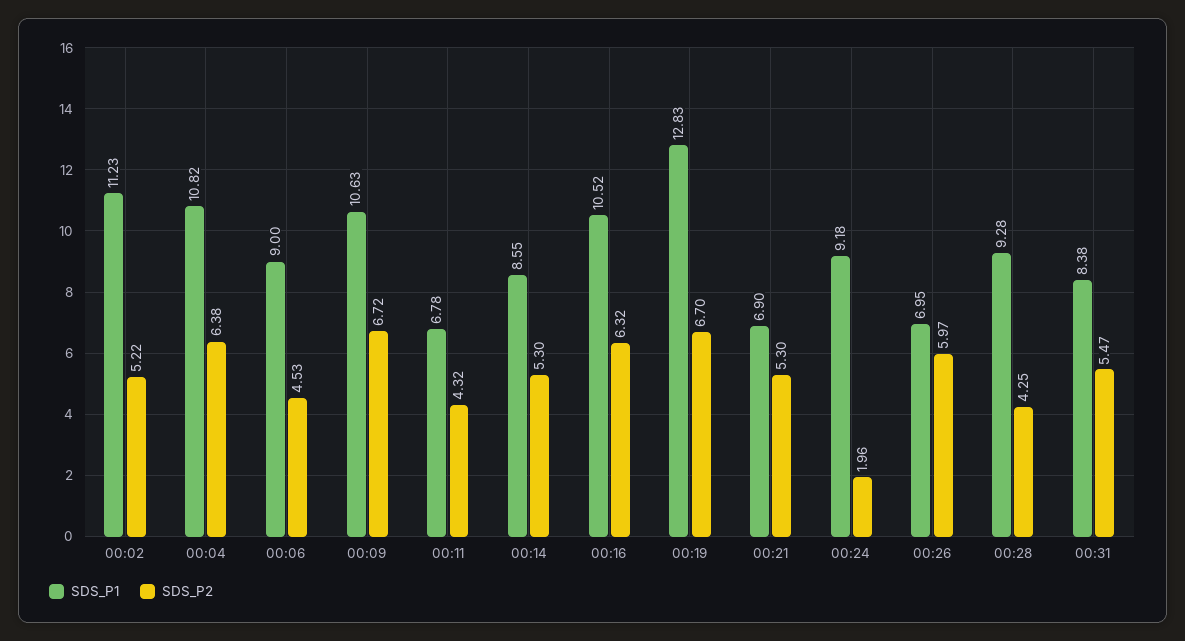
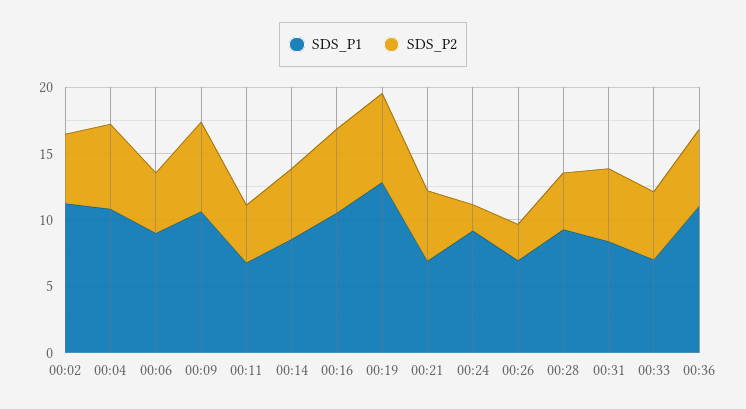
SDS_P2, 00:26: 5.97 -> 3
SDS_P1, 00:33: none -> 7
SDS_P2, 00:33: none -> 5
SDS_P1, 00:36: none -> 11
SDS_P2, 00:36: none -> 6

